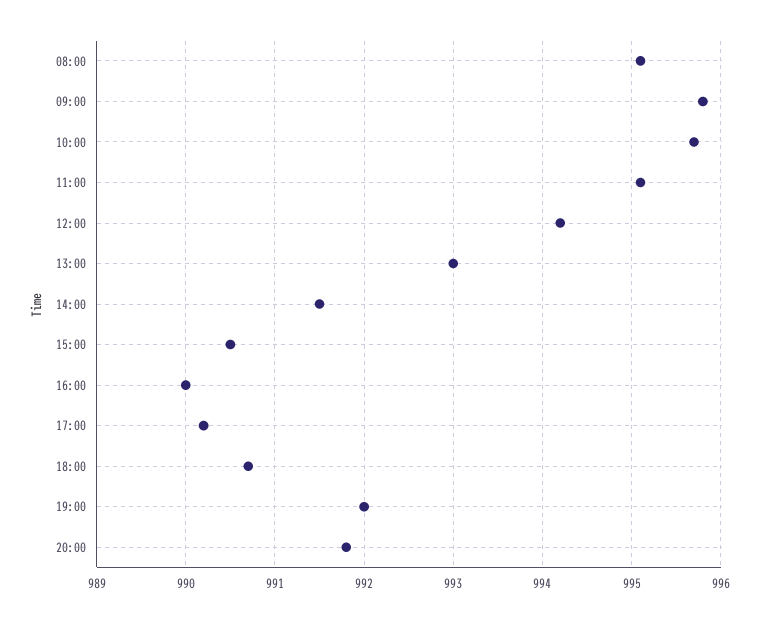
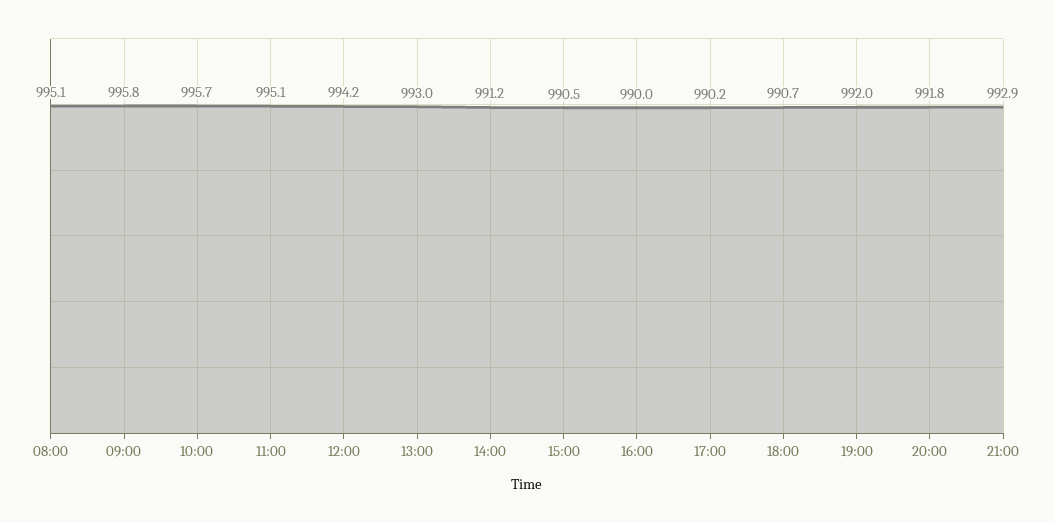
14:00: 991.5 -> 991.2
21:00: none -> 992.9

